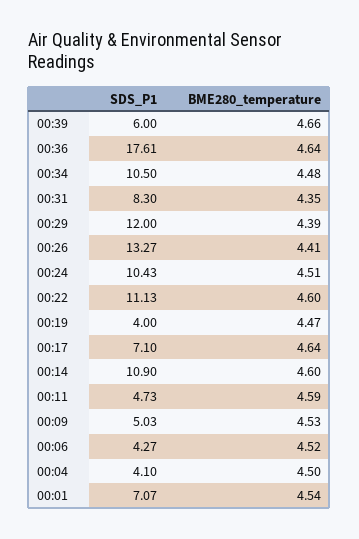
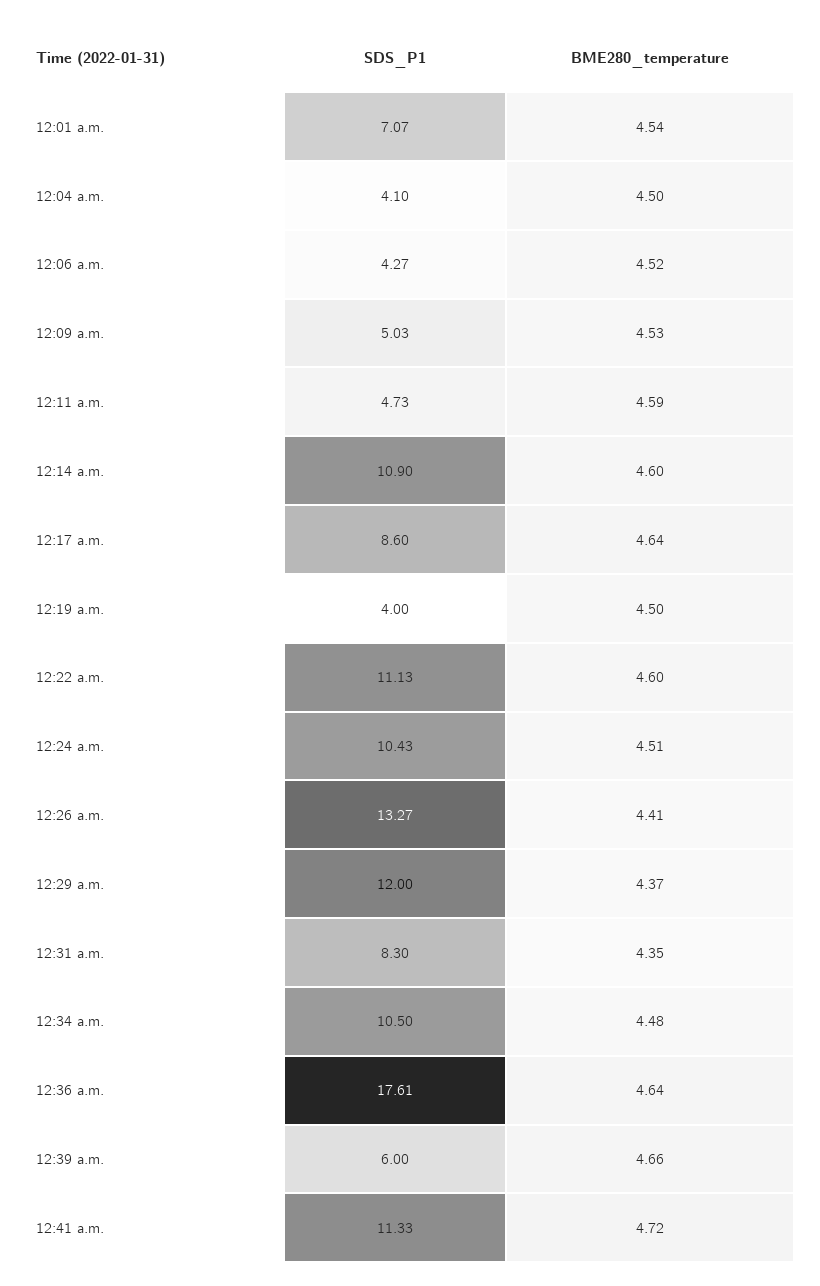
BME280_temperature, 00:29: 4.39 -> 4.37
BME280_temperature, 00:19: 4.47 -> 4.5
SDS_P1, 00:17: 7.1 -> 8.6
SDS_P1, 12:41 a.m.: none -> 11.33
BME280_temperature, 12:41 a.m.: none -> 4.72

